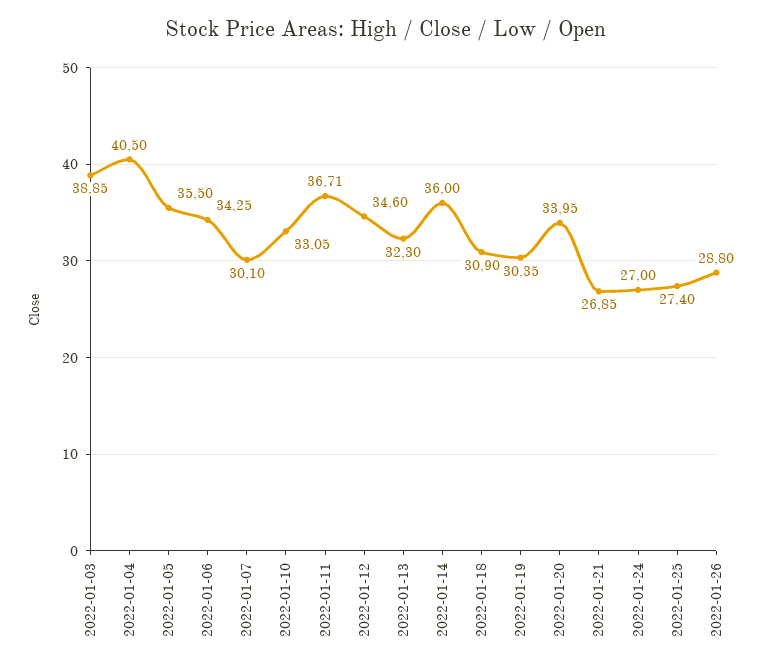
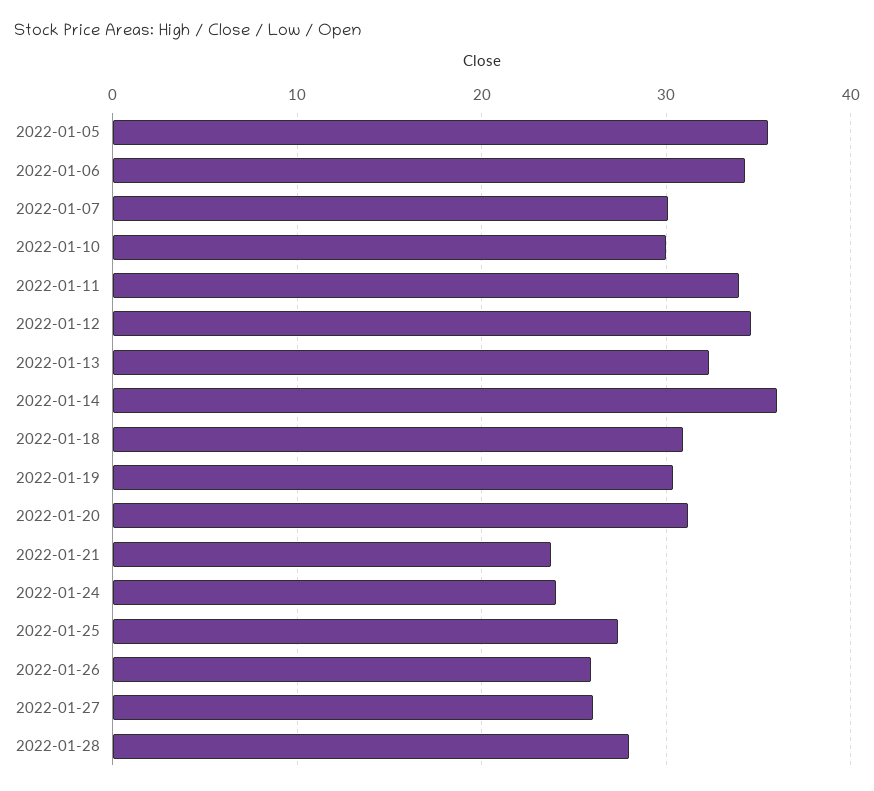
2022-01-03: 38.85 -> none
2022-01-04: 40.5 -> none
2022-01-10: 33.05 -> 30
2022-01-11: 36.71 -> 34
2022-01-20: 33.95 -> 31
2022-01-21: 26.85 -> 24
2022-01-24: 27 -> 24
2022-01-26: 28.8 -> 26
2022-01-27: none -> 26
2022-01-28: none -> 28

